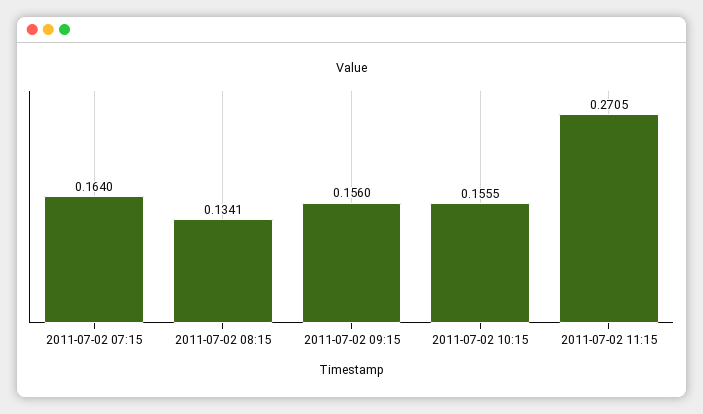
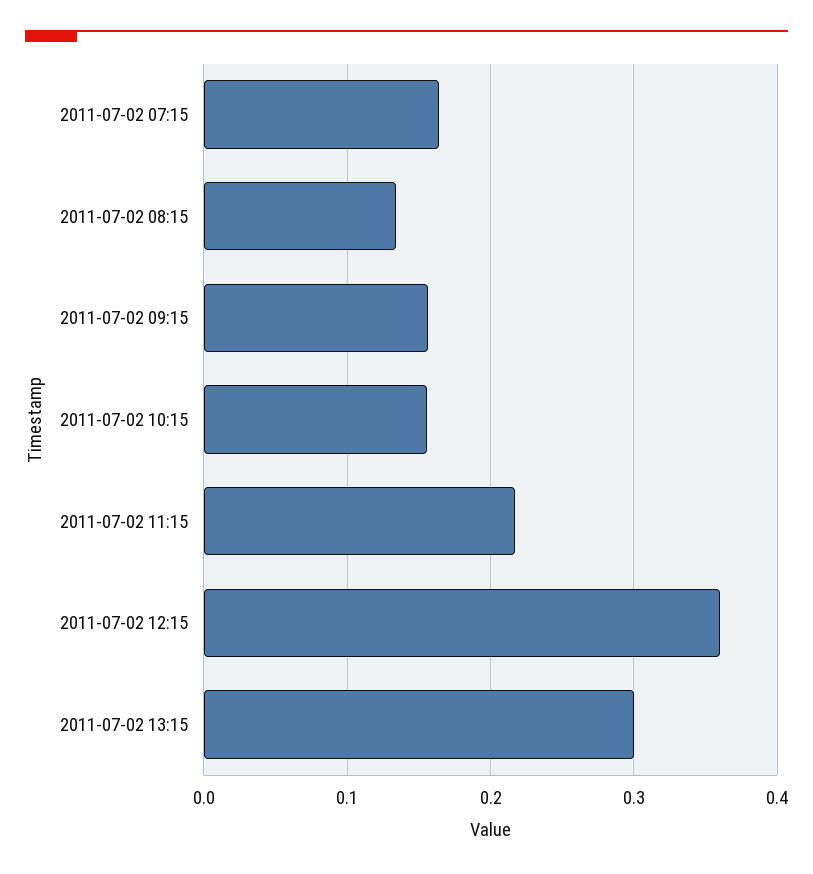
2011-07-02 11:15: 0.2705 -> 0.22
2011-07-02 12:15: none -> 0.36
2011-07-02 13:15: none -> 0.3

